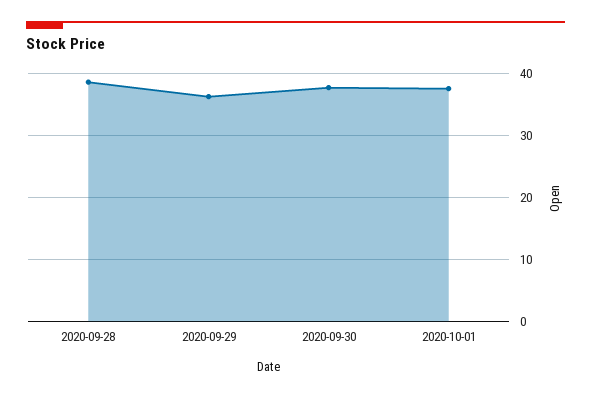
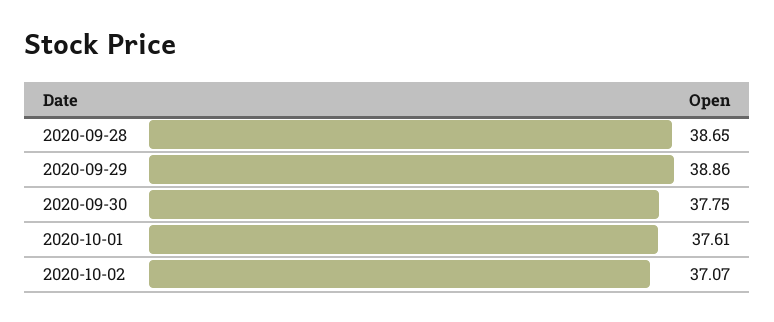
2020-09-29: 36 -> 38.86
2020-10-02: none -> 37.07

